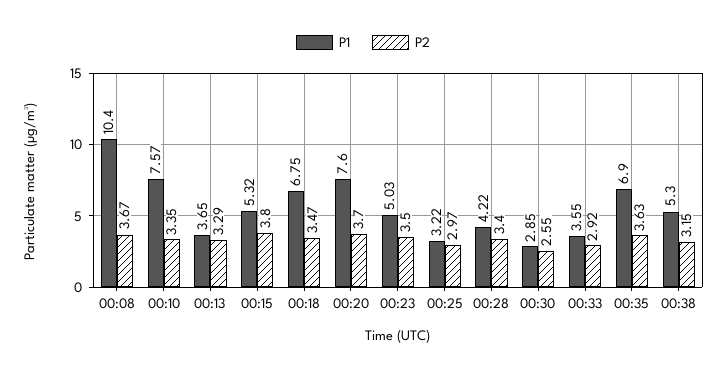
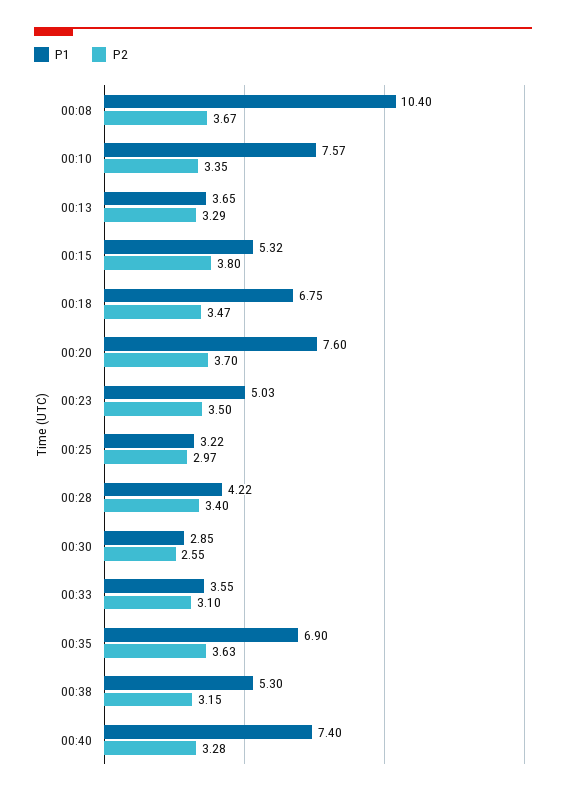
P2, 00:33: 2.92 -> 3.1
P1, 00:40: none -> 7.4
P2, 00:40: none -> 3.28

